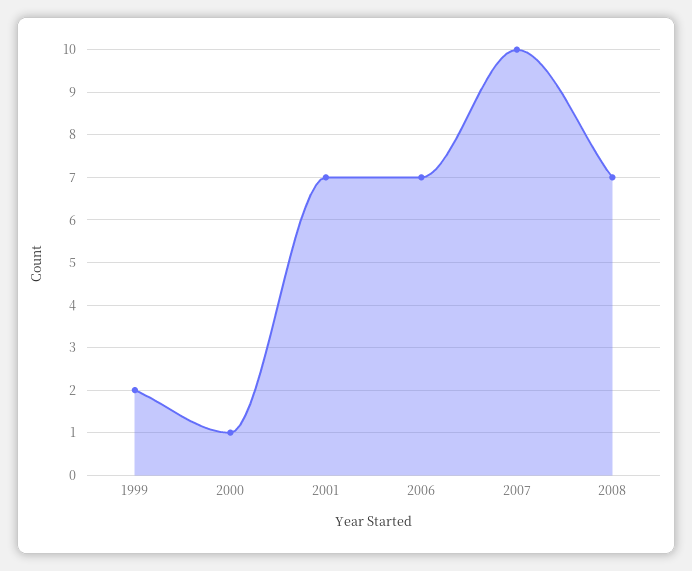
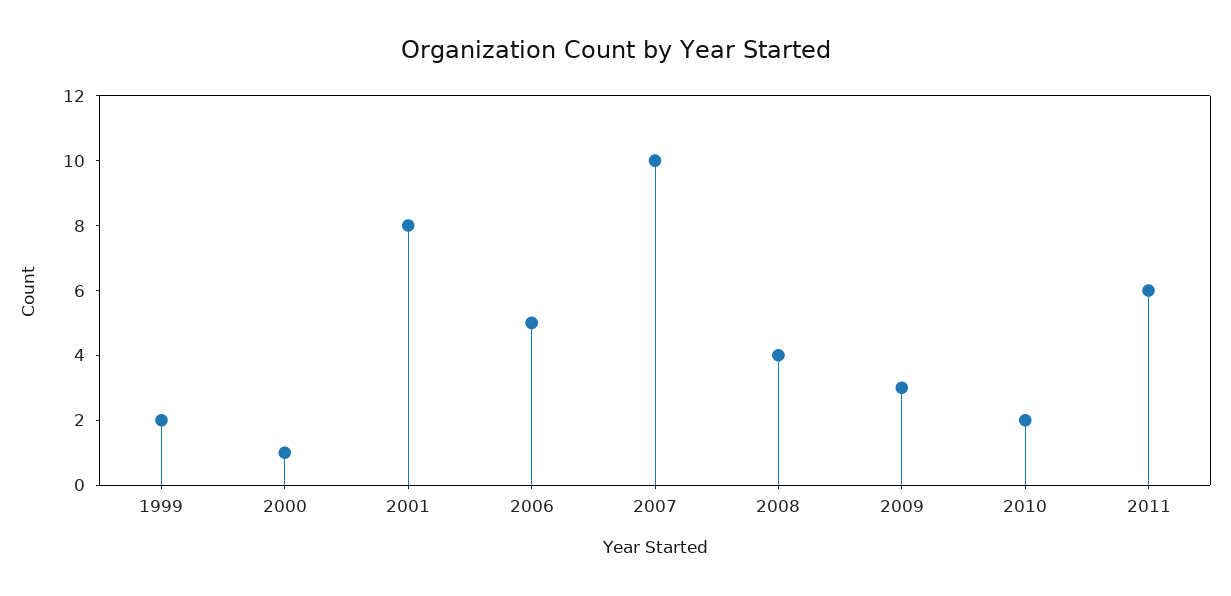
2001: 7 -> 8
2006: 7 -> 5
2008: 7 -> 4
2009: none -> 3
2010: none -> 2
2011: none -> 6

